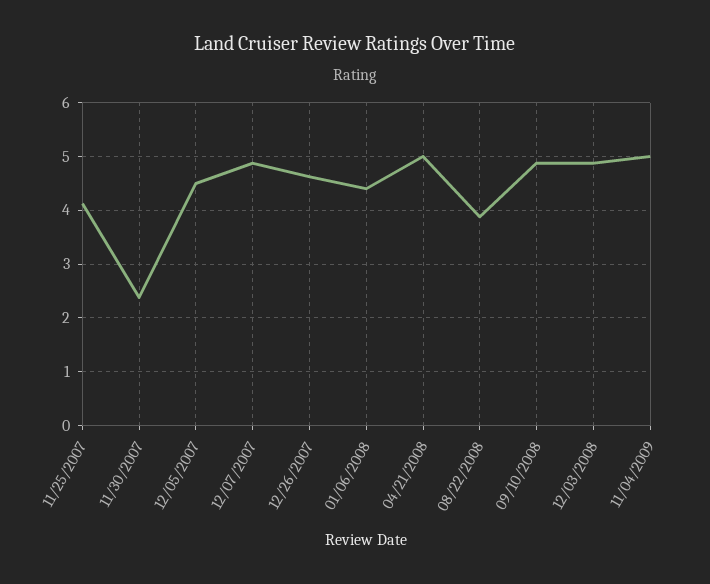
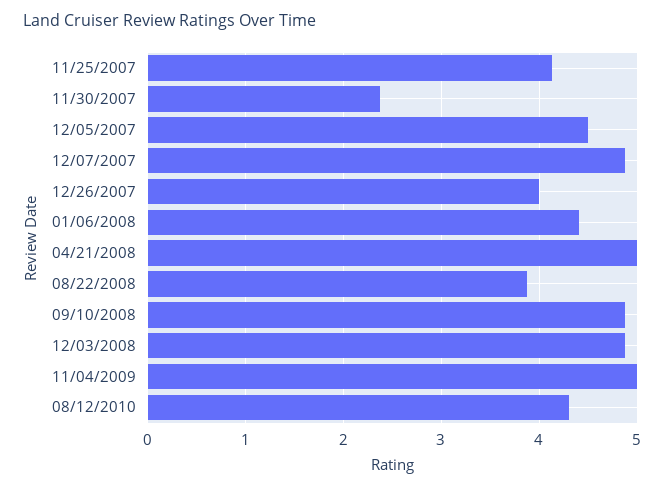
12/26/2007: 4.6 -> 4
08/12/2010: none -> 4.3

